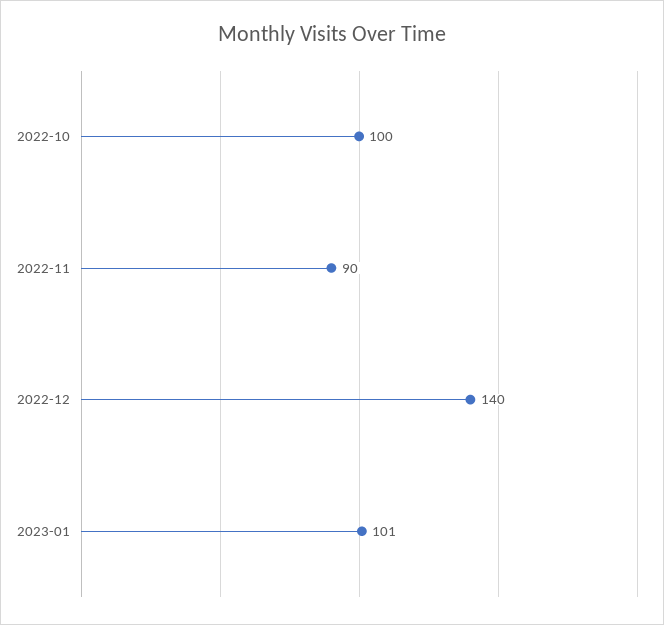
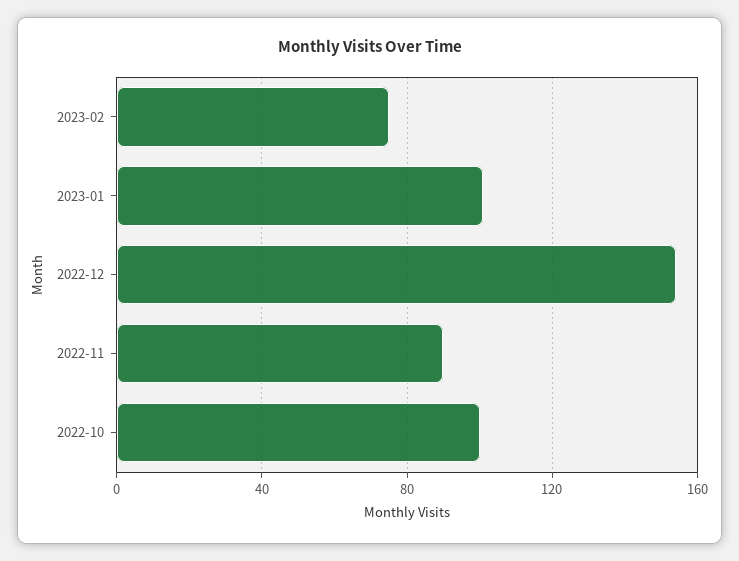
2022-12: 140 -> 155
2023-02: none -> 75

